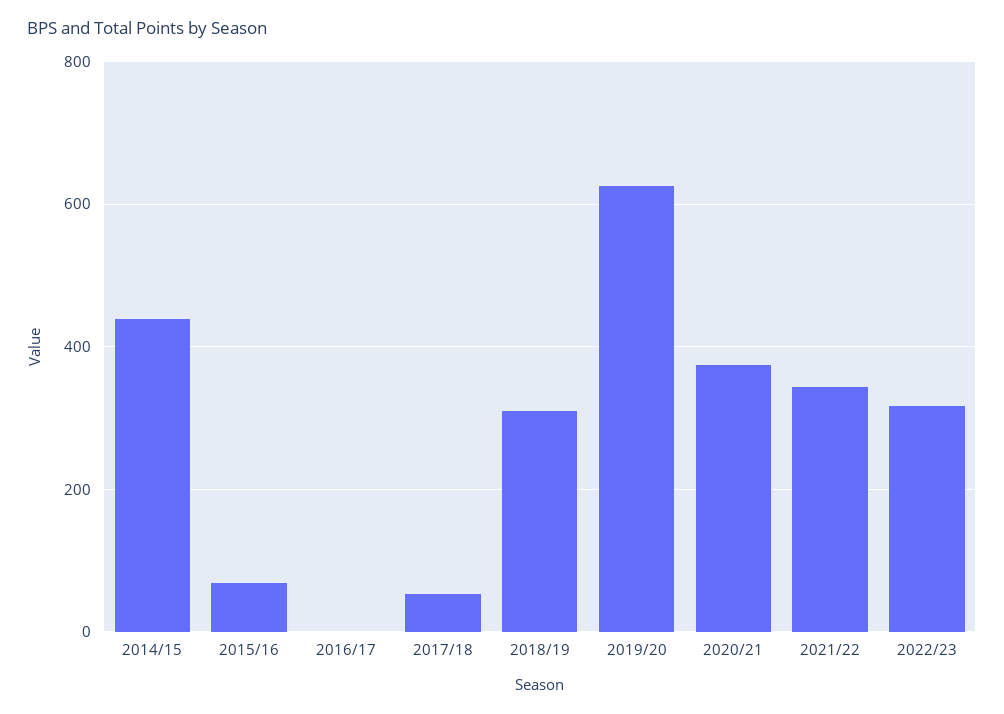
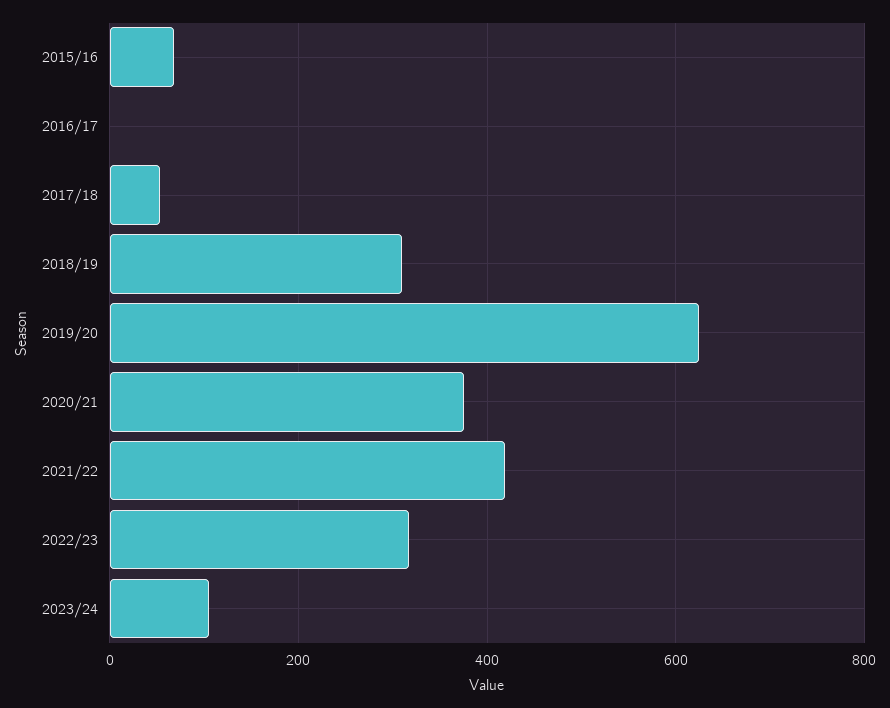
2014/15: 440 -> none
2021/22: 340 -> 420
2023/24: none -> 100

